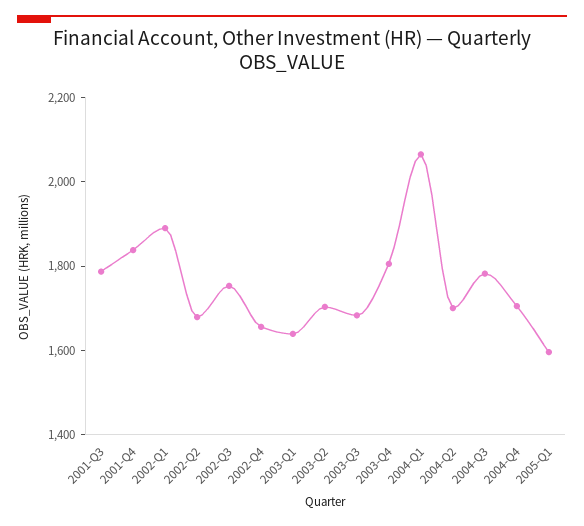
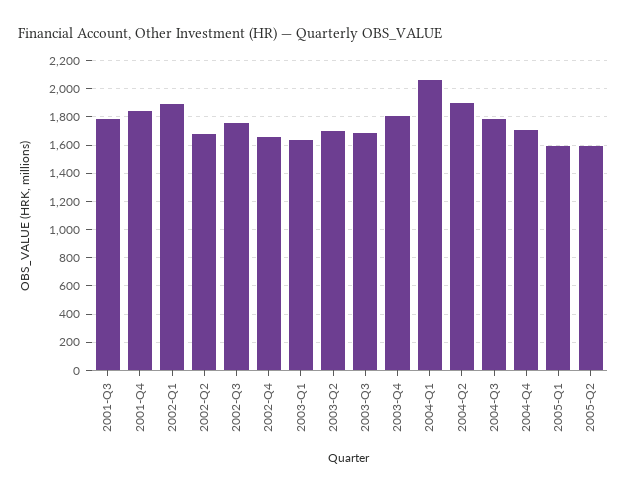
2004-Q2: 1700 -> 1900
2005-Q2: none -> 1600

